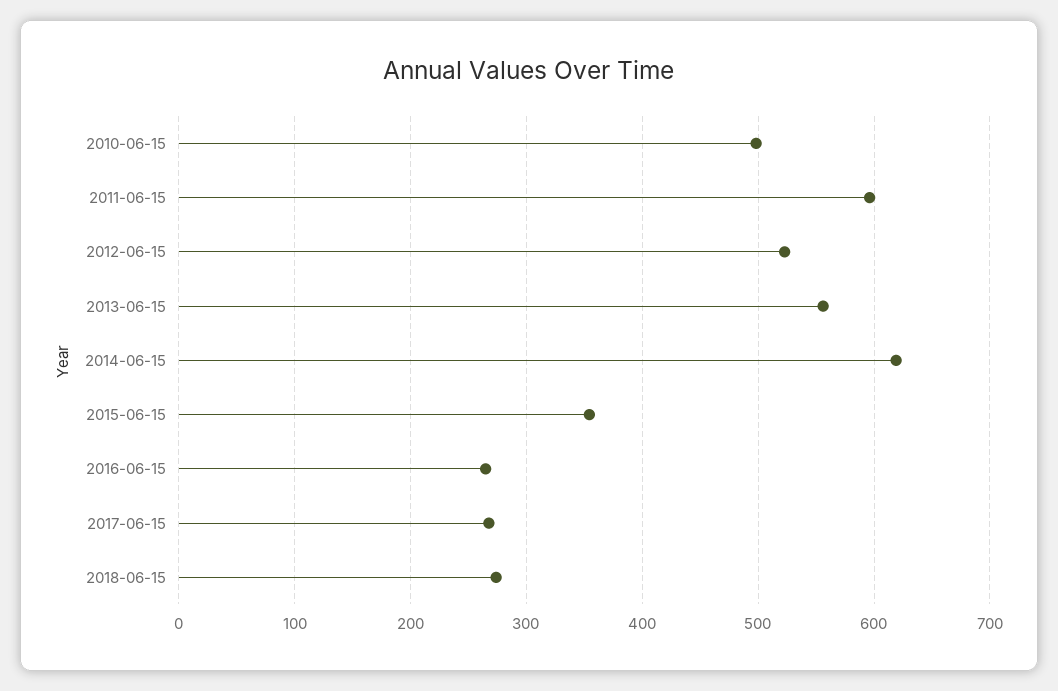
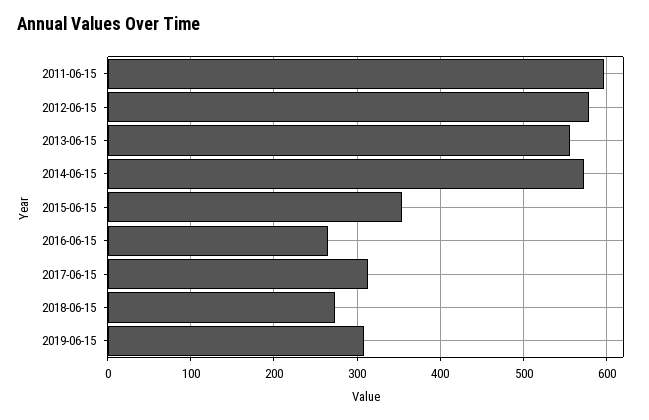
2010-06-15: 500 -> none
2012-06-15: 520 -> 580
2014-06-15: 620 -> 570
2017-06-15: 270 -> 310
2019-06-15: none -> 310

